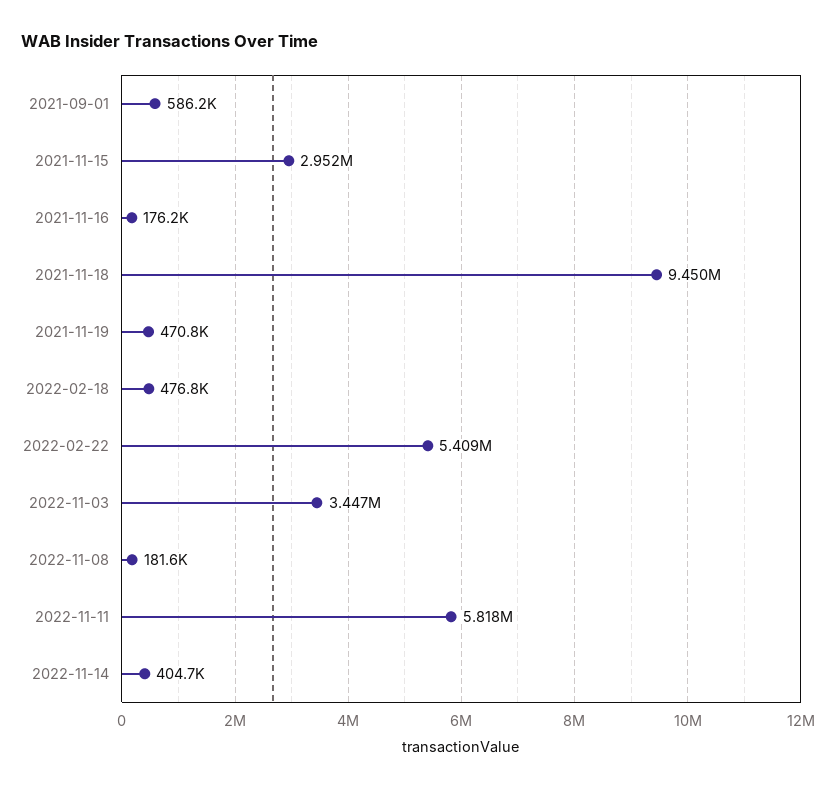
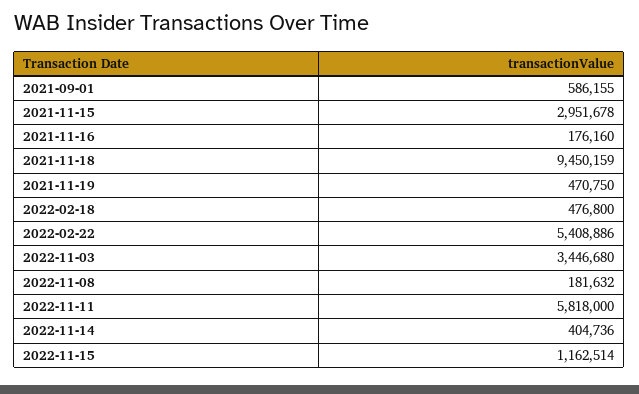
2022-11-15: none -> 1162514

